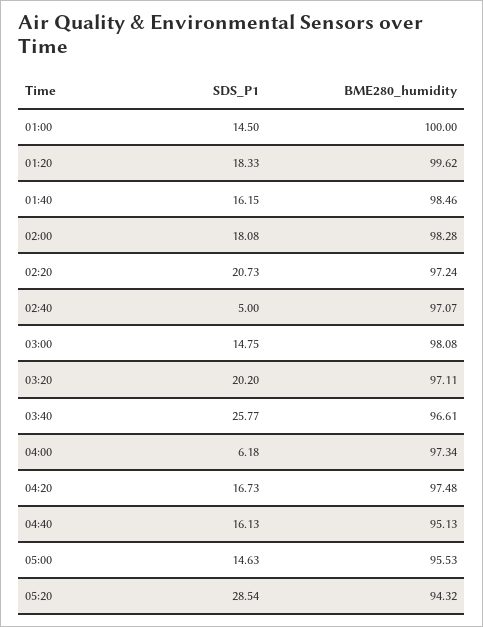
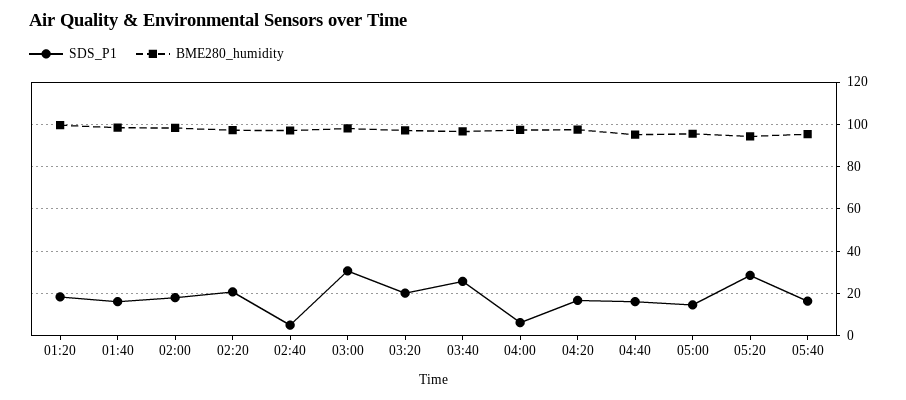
SDS_P1, 01:00: 14.5 -> none
BME280_humidity, 01:00: 100 -> none
SDS_P1, 03:00: 14.75 -> 30
SDS_P1, 05:40: none -> 15
BME280_humidity, 05:40: none -> 95

